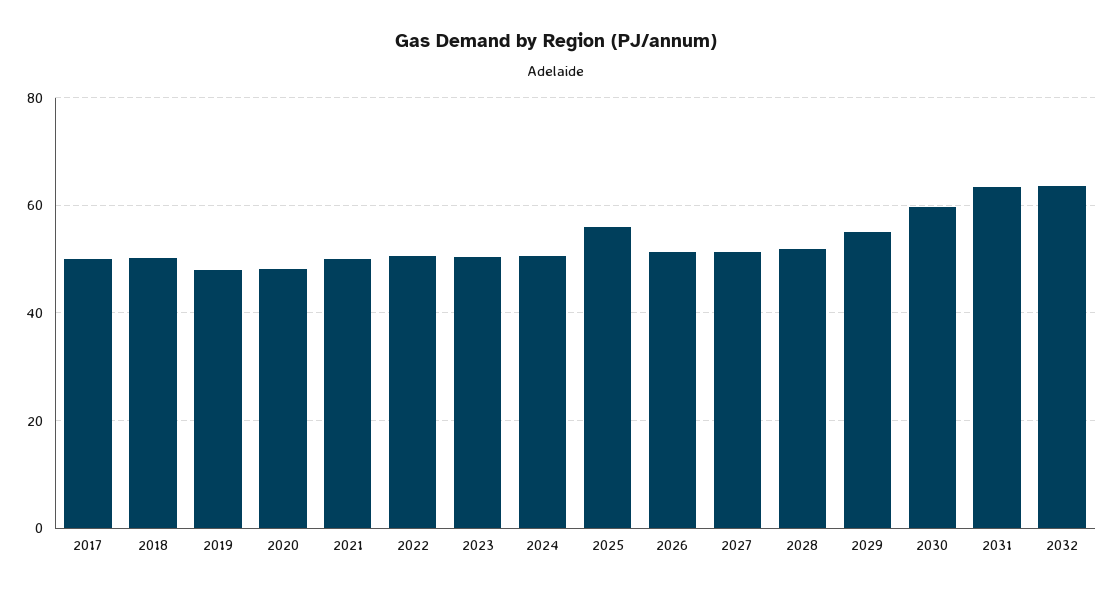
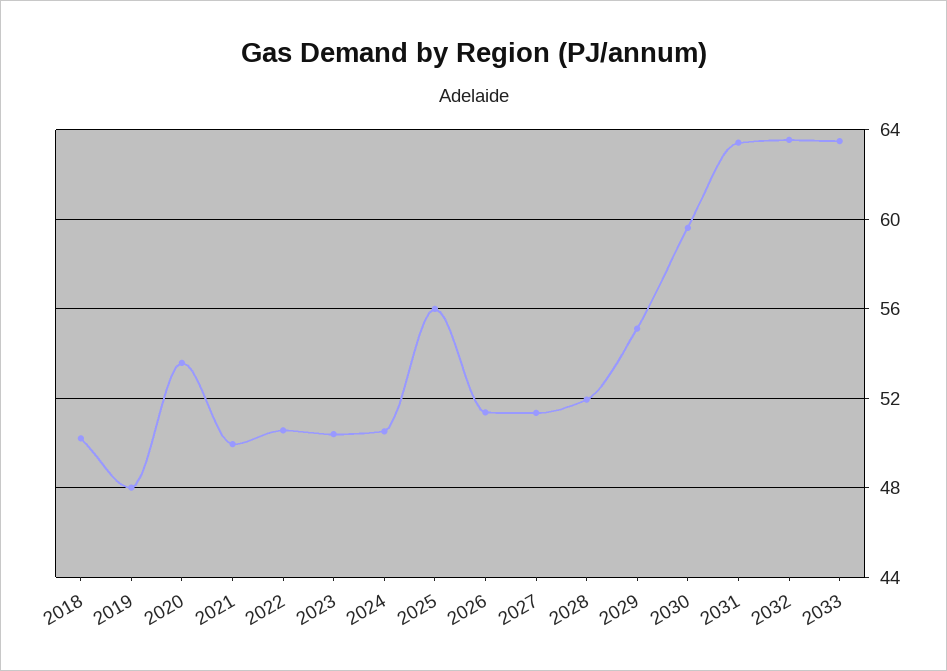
2017: 50 -> none
2020: 48 -> 53.5
2033: none -> 63.5

